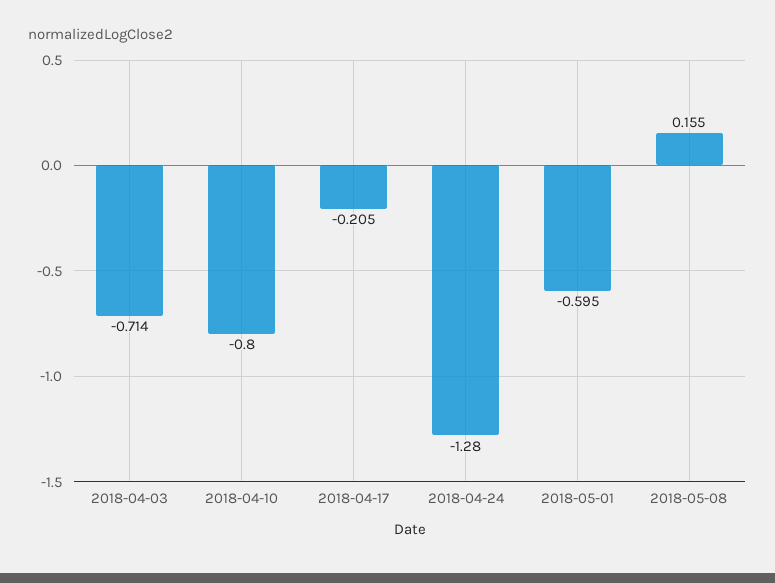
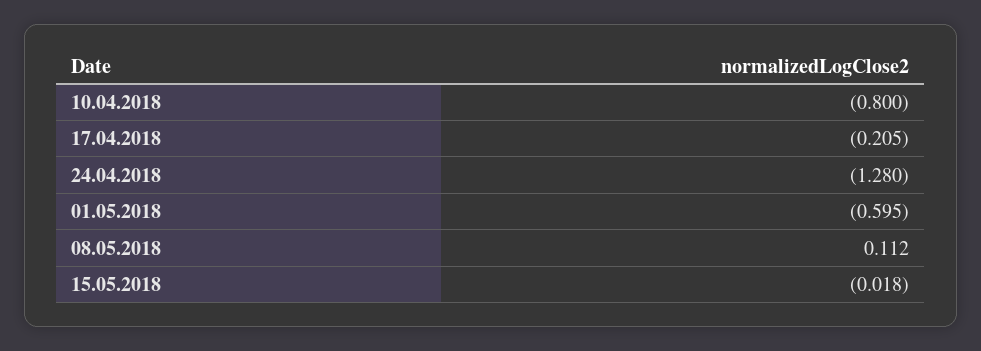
2018-04-03: -0.714 -> none
2018-05-08: 0.155 -> 0.112
15.05.2018: none -> -0.018

